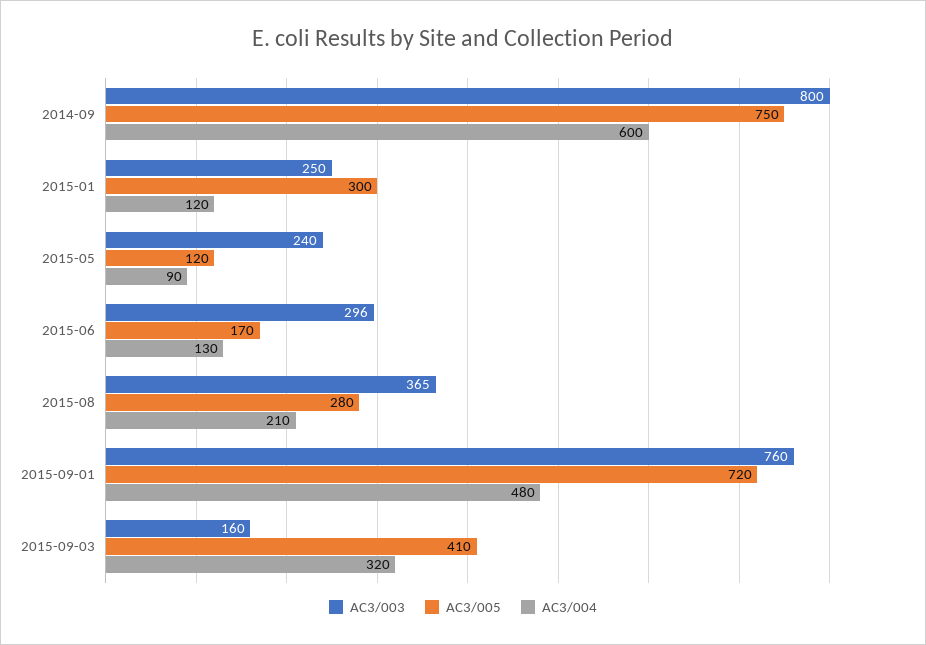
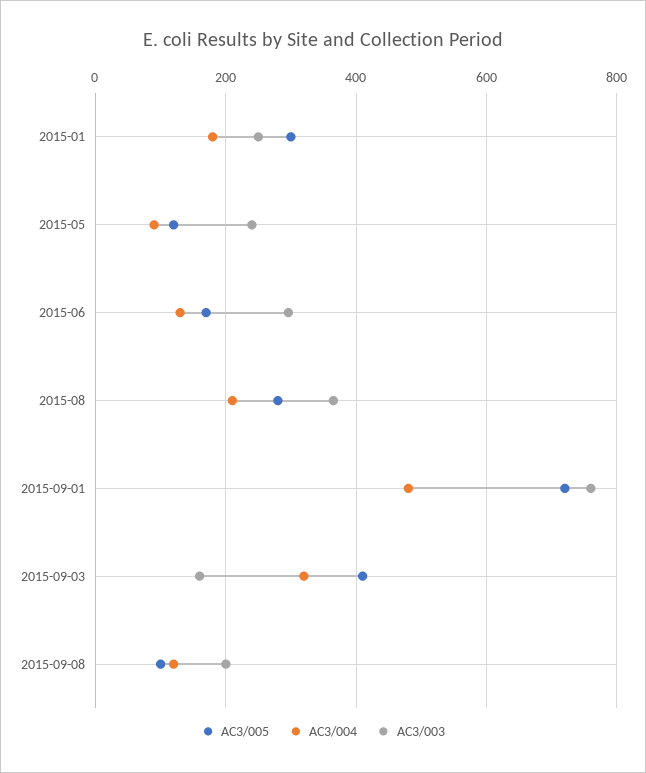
AC3/003, 2014-09: 800 -> none
AC3/005, 2014-09: 750 -> none
AC3/004, 2014-09: 600 -> none
AC3/004, 2015-01: 120 -> 180
AC3/005, 2015-09-08: none -> 100
AC3/004, 2015-09-08: none -> 120
AC3/003, 2015-09-08: none -> 200

